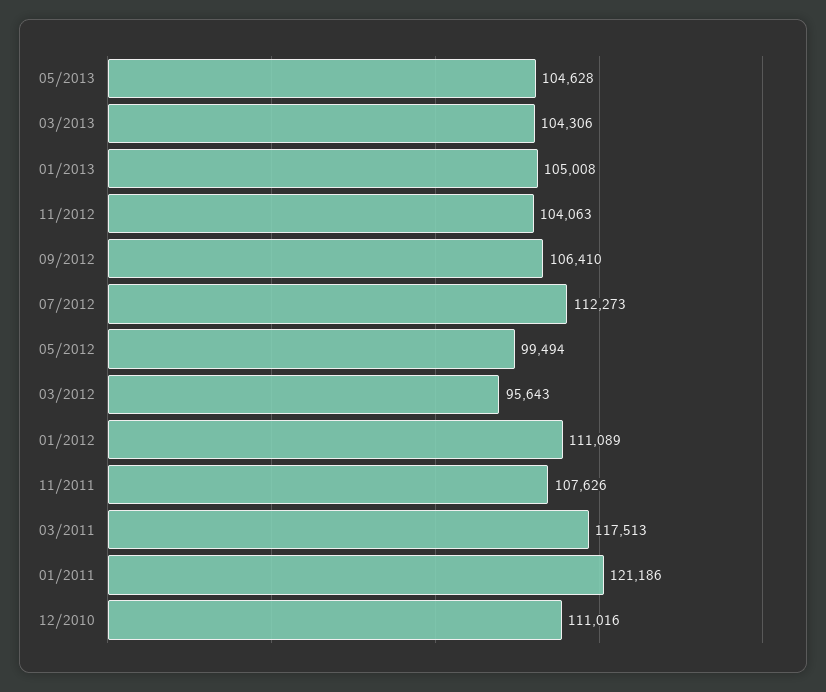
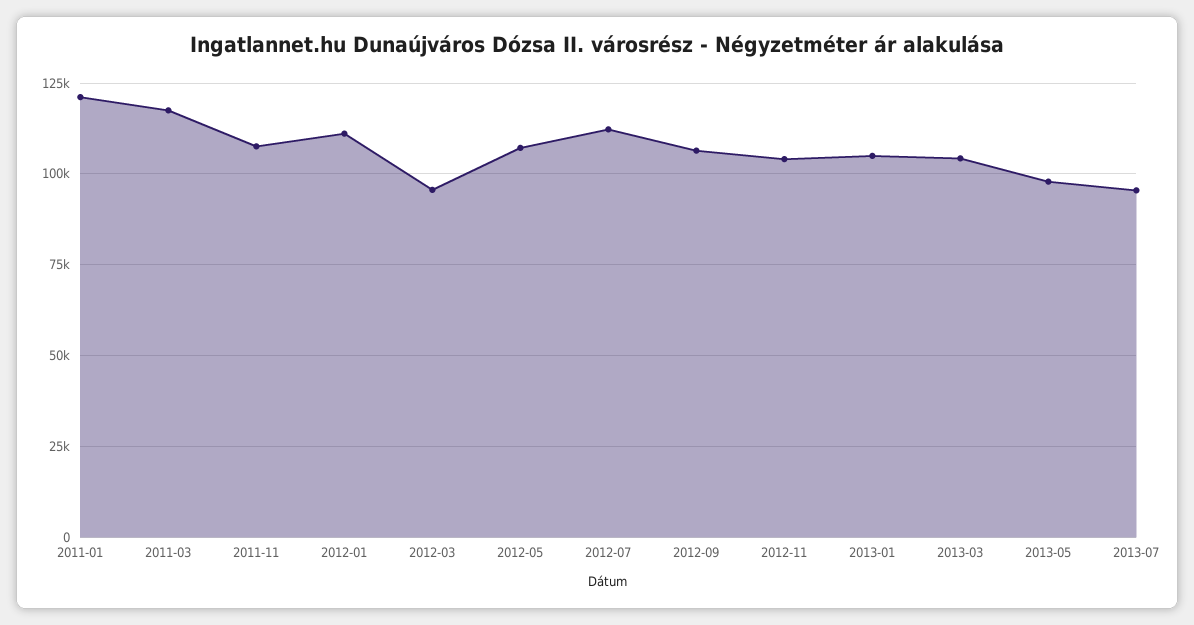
05/2013: 104628 -> 97500
05/2012: 99494 -> 107500
12/2010: 111016 -> none
2013-07: none -> 95000

